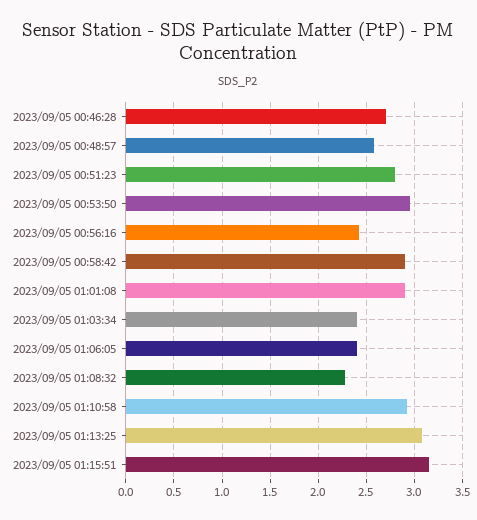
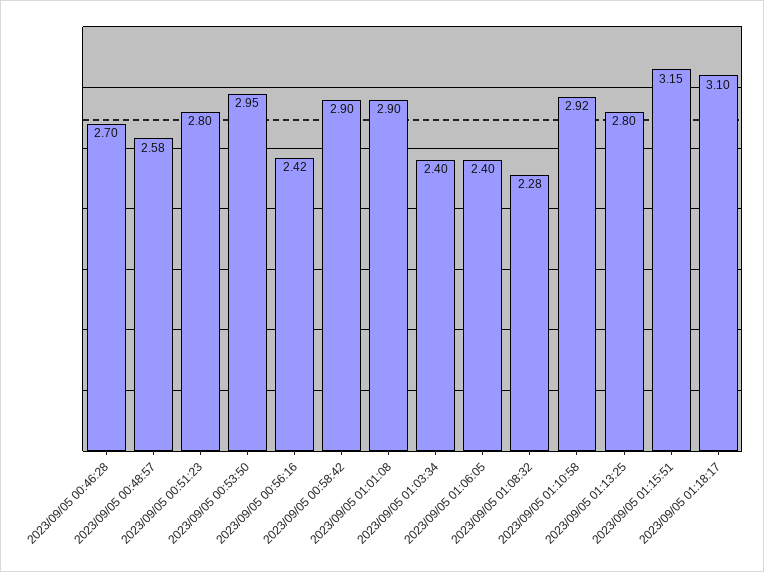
2023/09/05 01:13:25: 3.1 -> 2.8
2023/09/05 01:18:17: none -> 3.1

